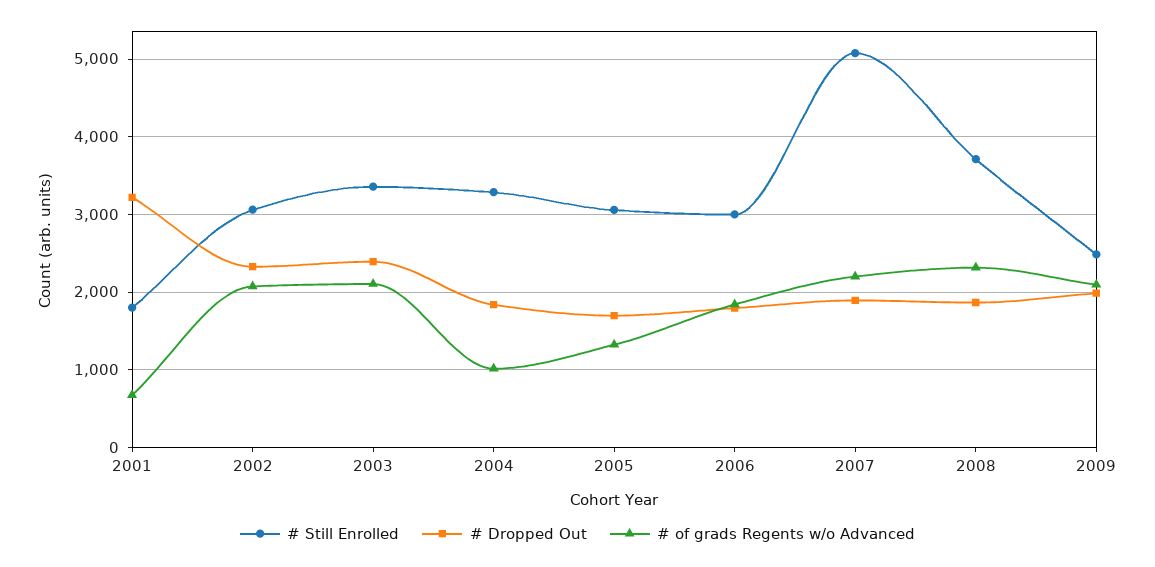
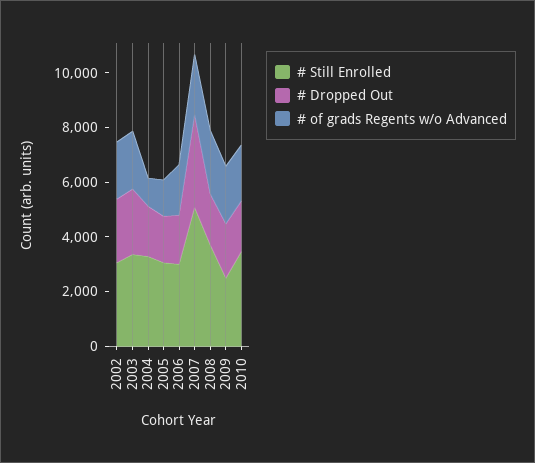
# Still Enrolled, 2001: 1800 -> none
# Dropped Out, 2001: 3200 -> none
# of grads Regents w/o Advanced, 2001: 700 -> none
# Dropped Out, 2007: 1900 -> 3500
# Still Enrolled, 2010: none -> 3500
# Dropped Out, 2010: none -> 2000
# of grads Regents w/o Advanced, 2010: none -> 2000

